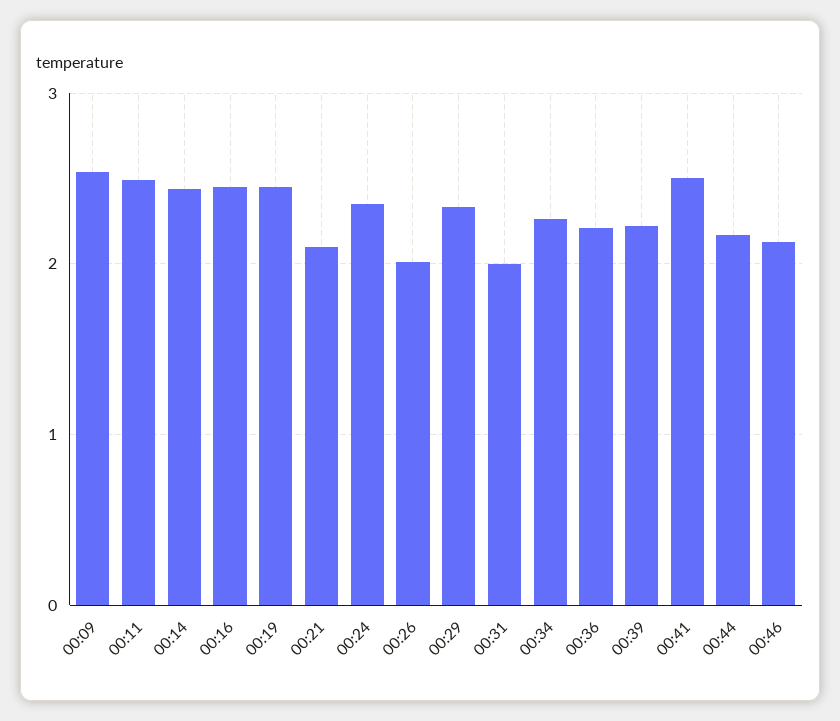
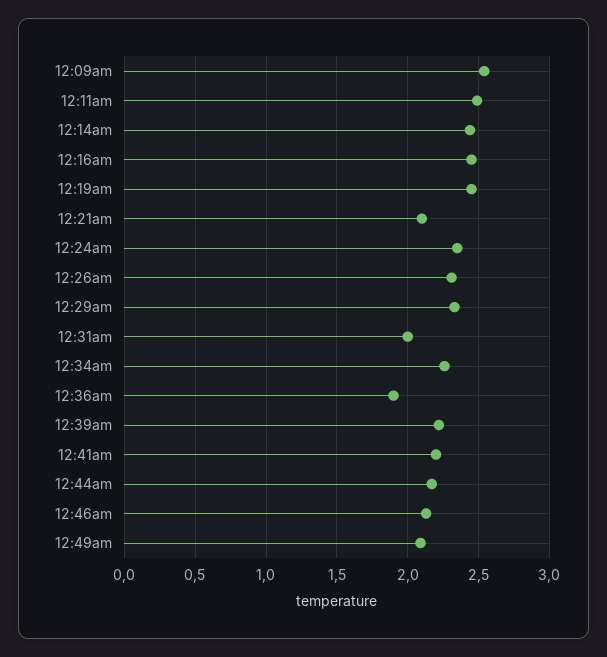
00:26: 2 -> 2.3
00:36: 2.2 -> 1.9
00:41: 2.5 -> 2.2
12:49am: none -> 2.1

